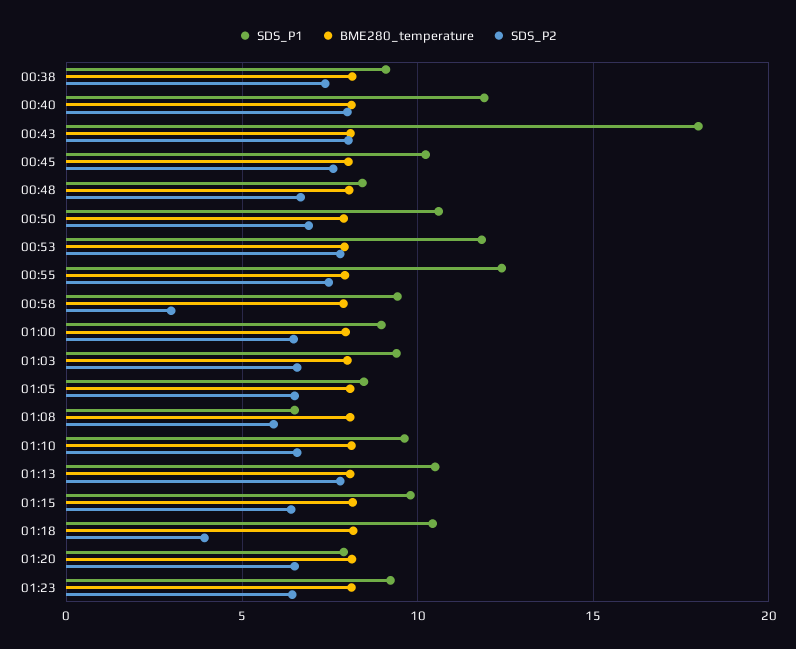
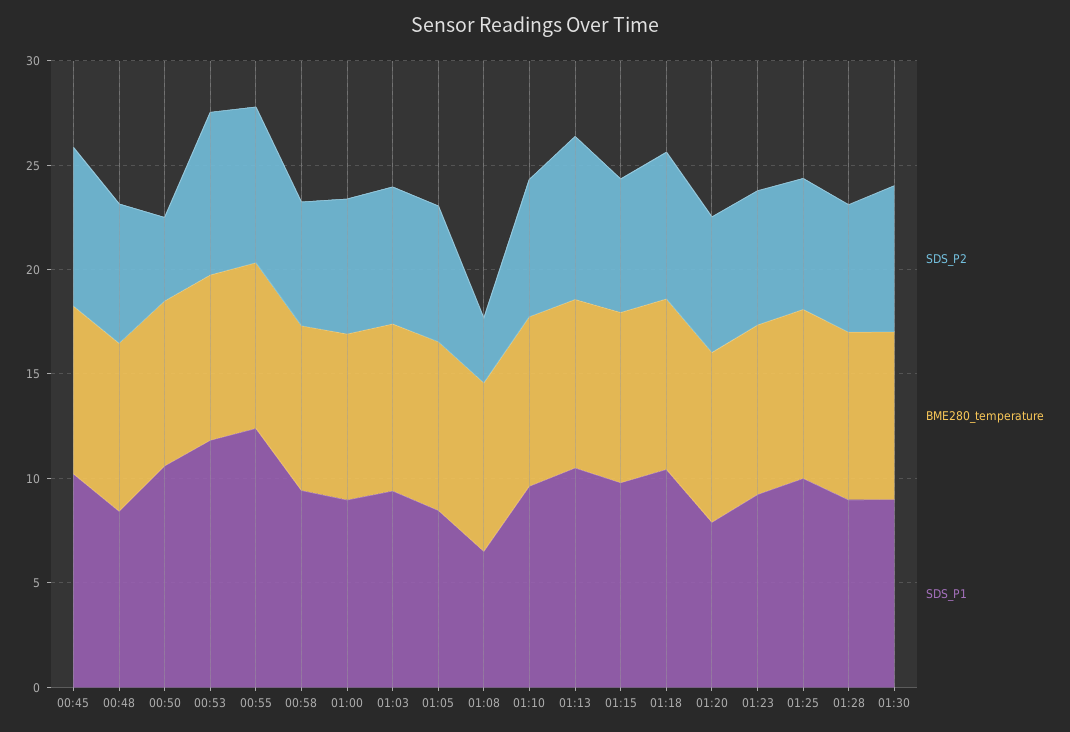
SDS_P1, 00:38: 9 -> none
BME280_temperature, 00:38: 8 -> none
SDS_P2, 00:38: 7.5 -> none
SDS_P1, 00:40: 12 -> none
BME280_temperature, 00:40: 8 -> none
SDS_P2, 00:40: 8 -> none
SDS_P1, 00:43: 18 -> none
BME280_temperature, 00:43: 8 -> none
SDS_P2, 00:43: 8 -> none
SDS_P2, 00:50: 7 -> 4
SDS_P2, 00:58: 3 -> 6
SDS_P2, 01:08: 6 -> 3
SDS_P2, 01:18: 4 -> 7
SDS_P2, 01:25: none -> 6
BME280_temperature, 01:25: none -> 8
SDS_P1, 01:25: none -> 10
SDS_P2, 01:28: none -> 6
BME280_temperature, 01:28: none -> 8
SDS_P1, 01:28: none -> 9
SDS_P2, 01:30: none -> 7
BME280_temperature, 01:30: none -> 8
SDS_P1, 01:30: none -> 9

